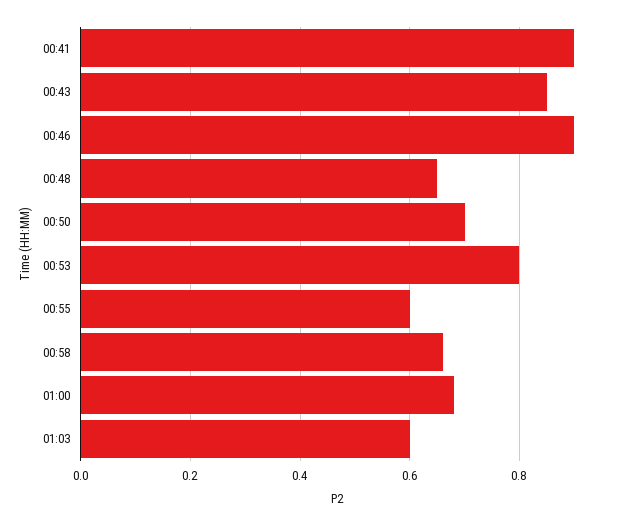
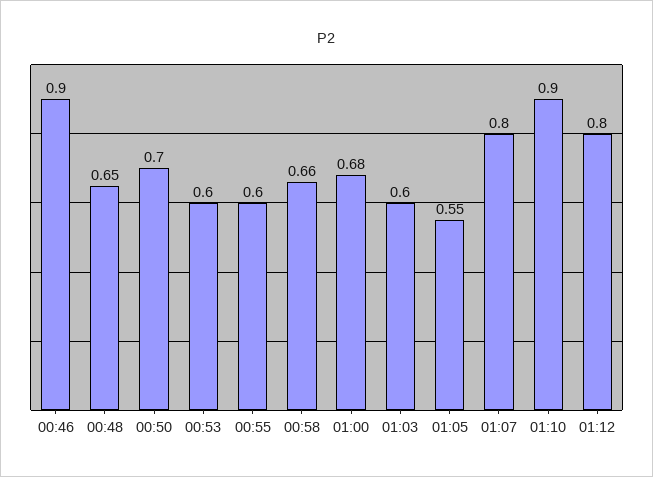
00:41: 0.9 -> none
00:43: 0.85 -> none
00:53: 0.8 -> 0.6
01:05: none -> 0.55
01:07: none -> 0.8
01:10: none -> 0.9
01:12: none -> 0.8

